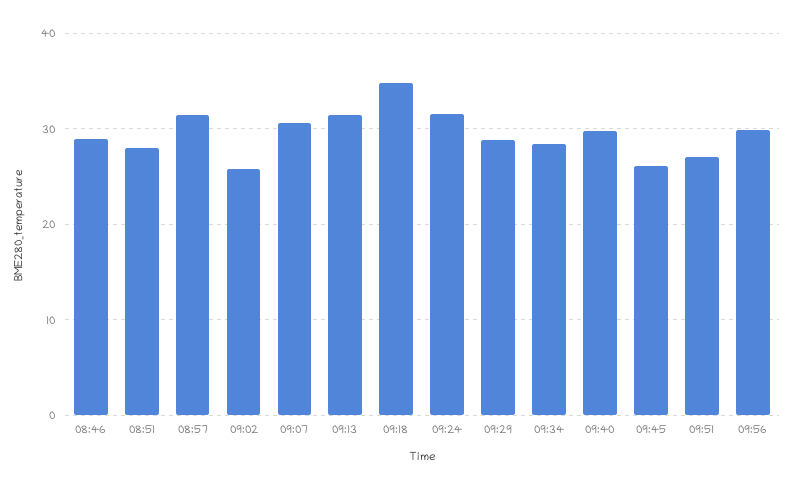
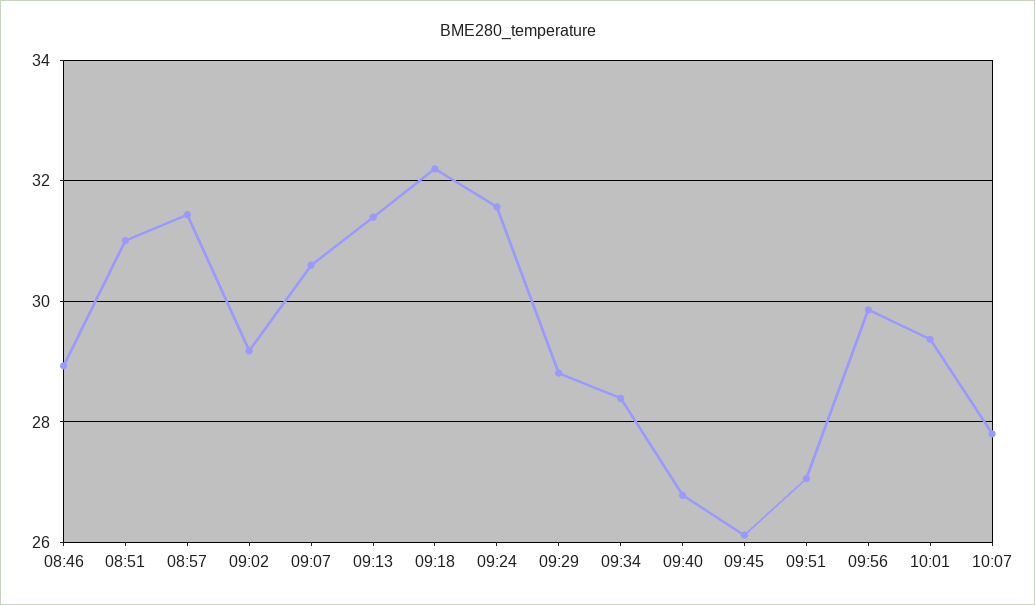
08:51: 28 -> 31
09:02: 26 -> 29.2
09:18: 35 -> 32.2
09:40: 30 -> 26.8
10:01: none -> 29.4
10:07: none -> 27.8

